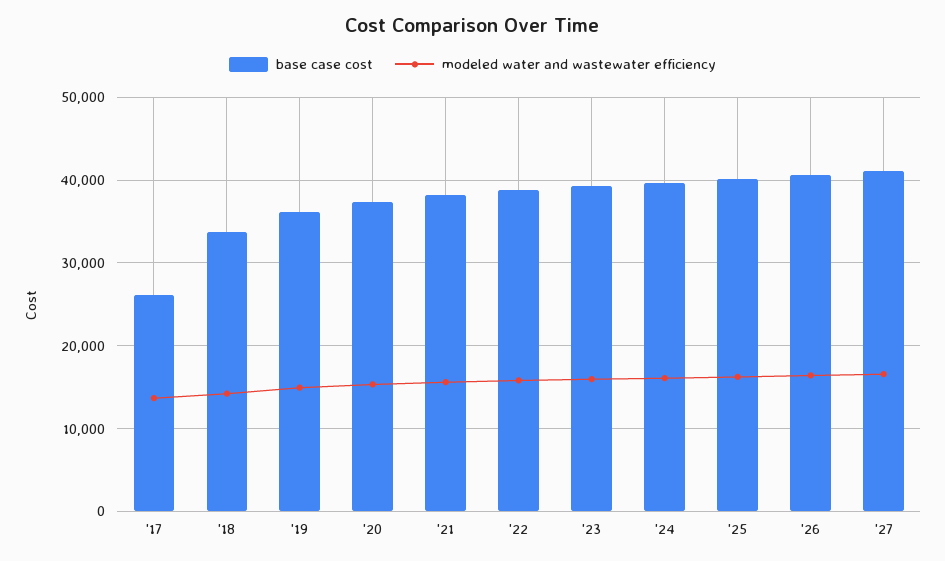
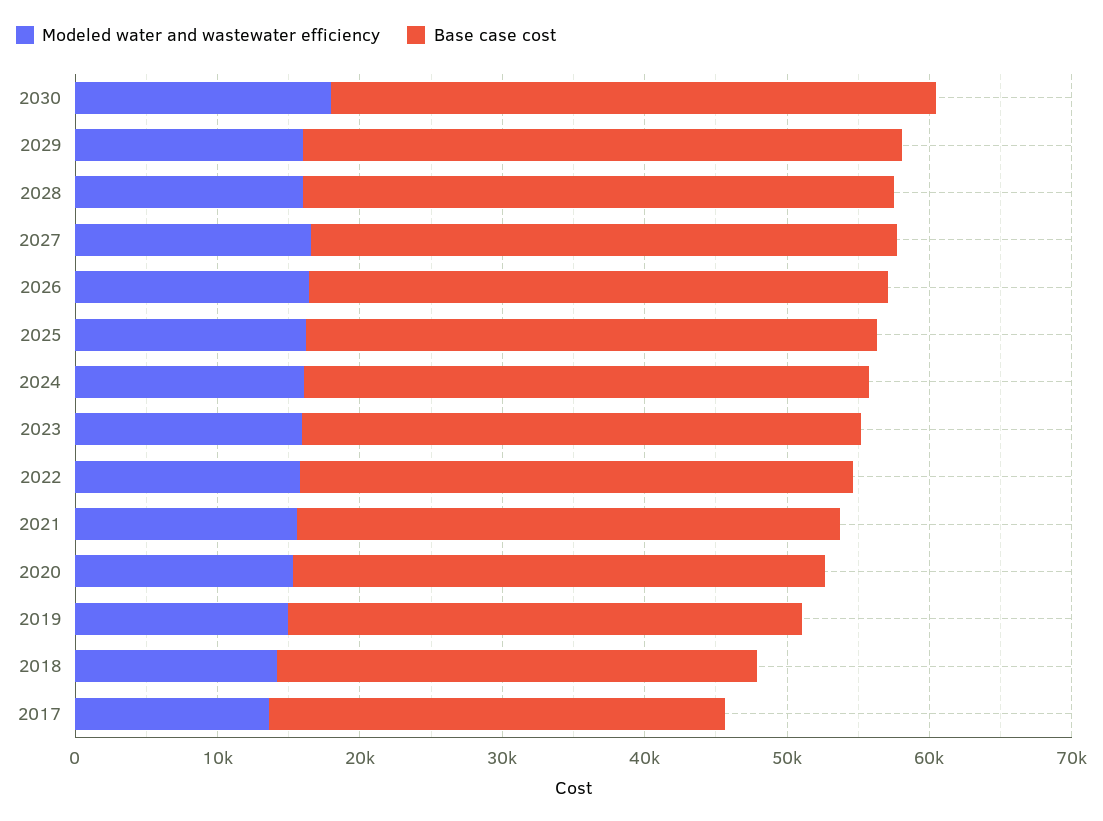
base case cost, '17: 26000 -> 32000
modeled water and wastewater efficiency, 2030: none -> 18000
base case cost, 2030: none -> 42000
modeled water and wastewater efficiency, 2029: none -> 16000
base case cost, 2029: none -> 42000
modeled water and wastewater efficiency, 2028: none -> 16000
base case cost, 2028: none -> 42000

